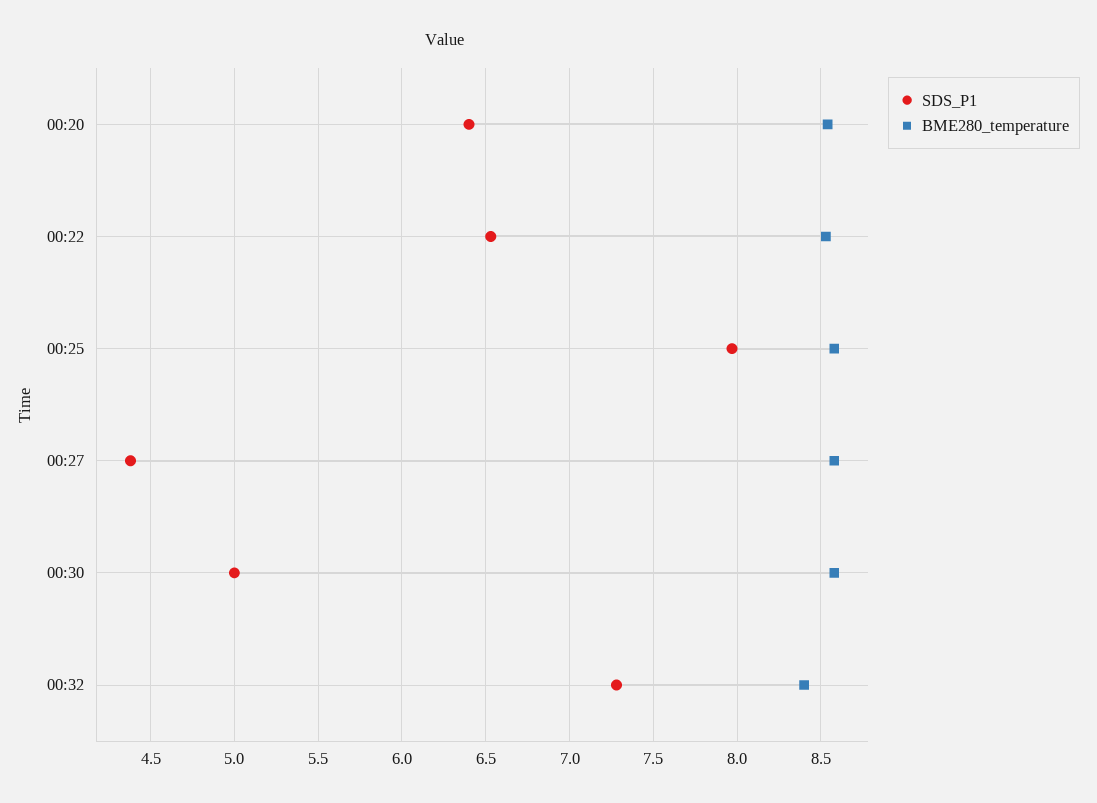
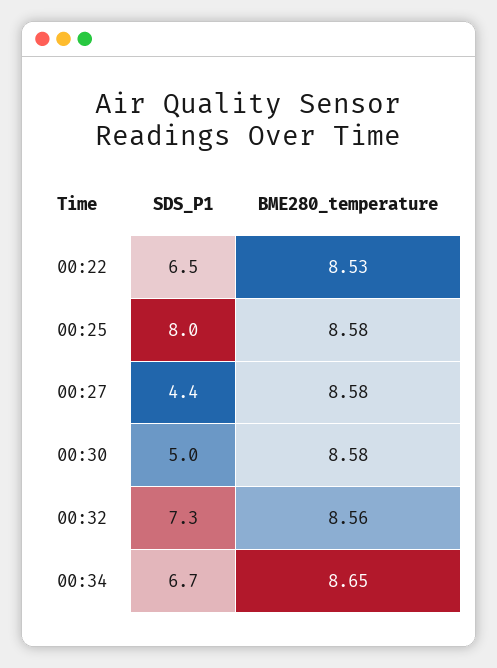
SDS_P1, 00:20: 6.4 -> none
BME280_temperature, 00:20: 8.55 -> none
BME280_temperature, 00:32: 8.4 -> 8.56
SDS_P1, 00:34: none -> 6.7
BME280_temperature, 00:34: none -> 8.65

